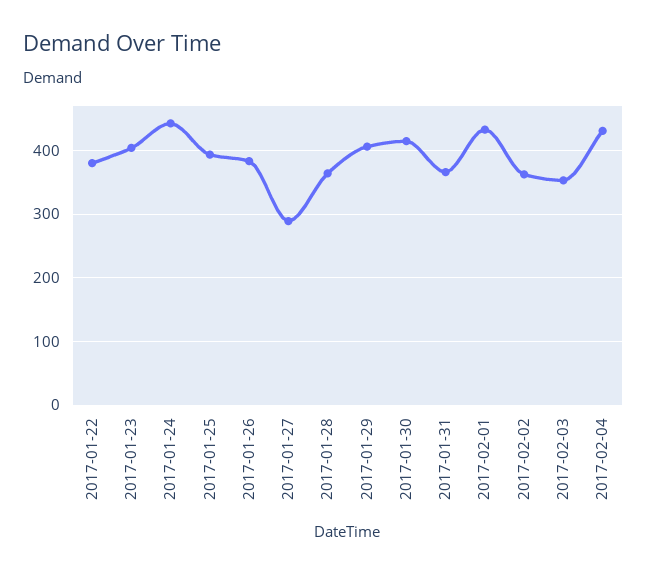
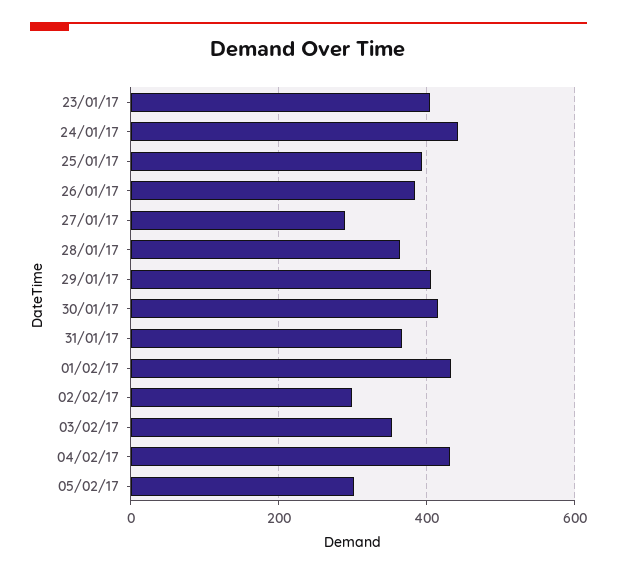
2017-01-22: 380 -> none
2017-02-02: 360 -> 300
05/02/17: none -> 300

